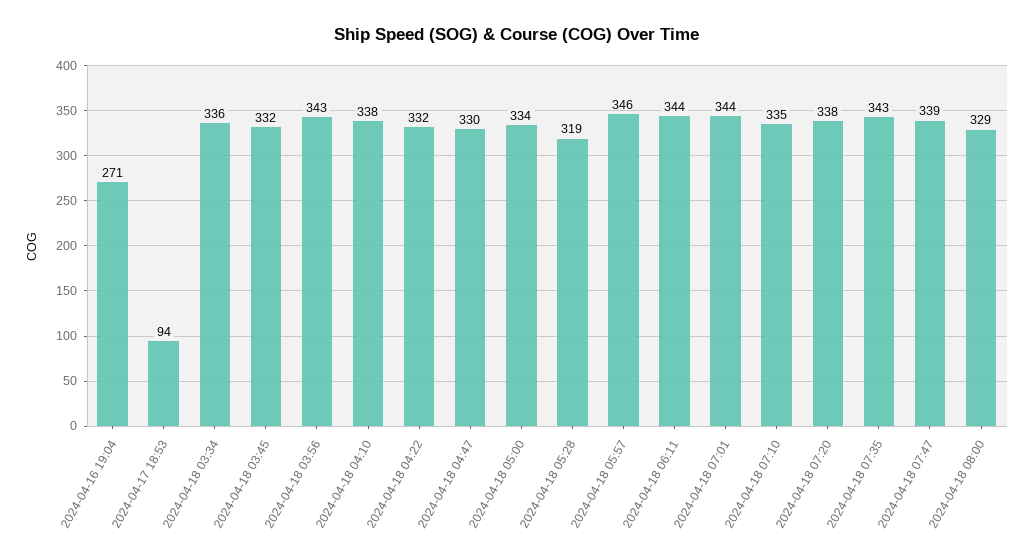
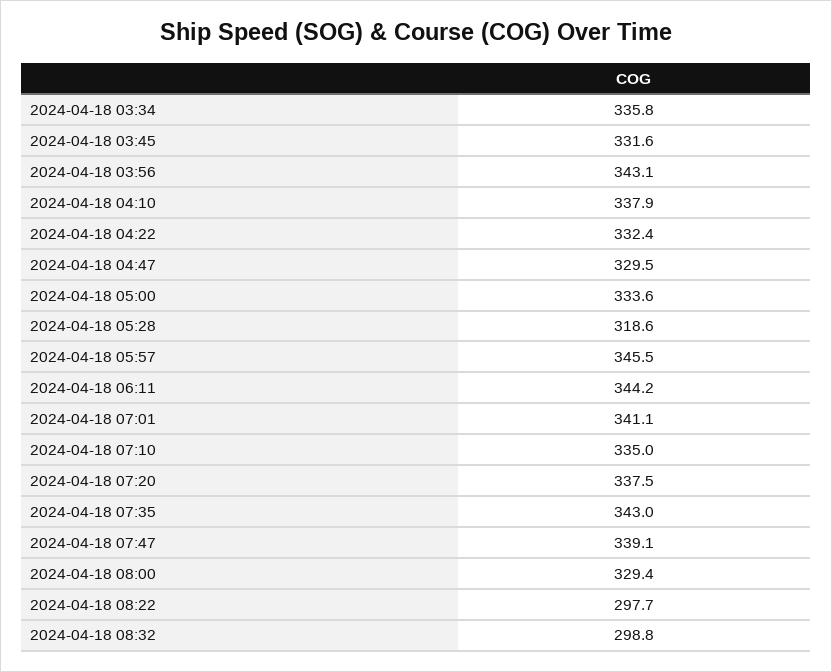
2024-04-16 19:04: 271 -> none
2024-04-17 18:53: 94 -> none
2024-04-18 07:01: 344 -> 341.1
2024-04-18 08:22: none -> 297.7
2024-04-18 08:32: none -> 298.8

